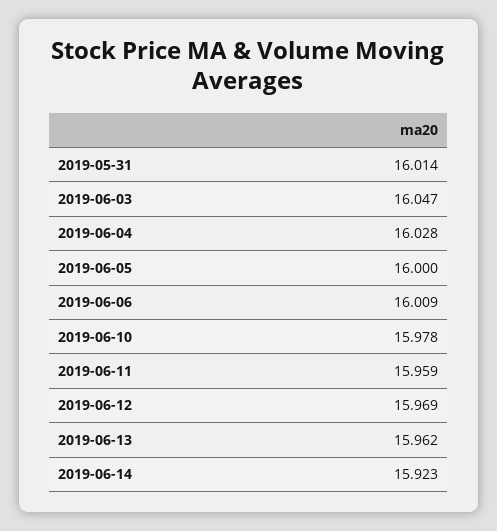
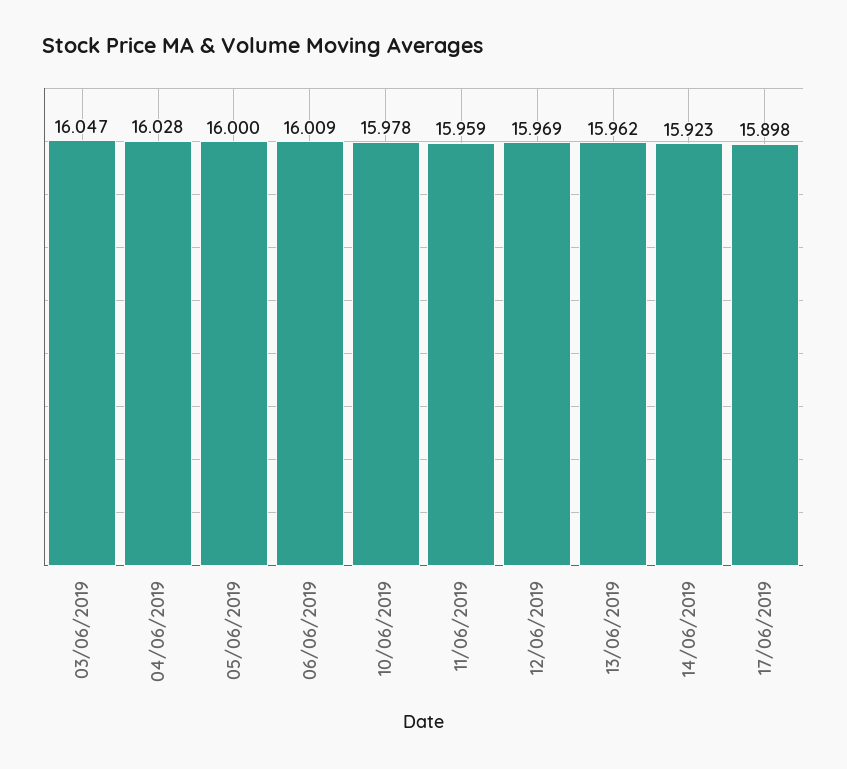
2019-05-31: 16.014 -> none
17/06/2019: none -> 15.898

